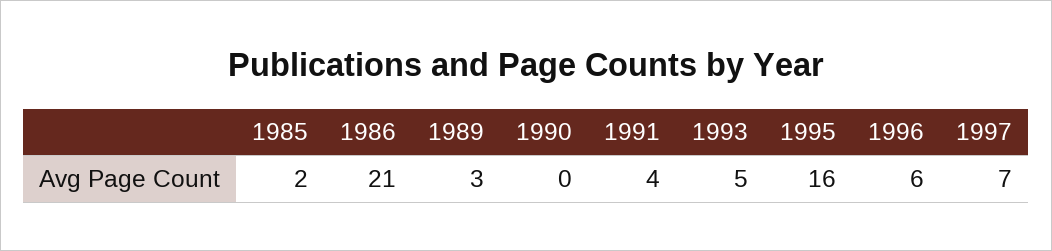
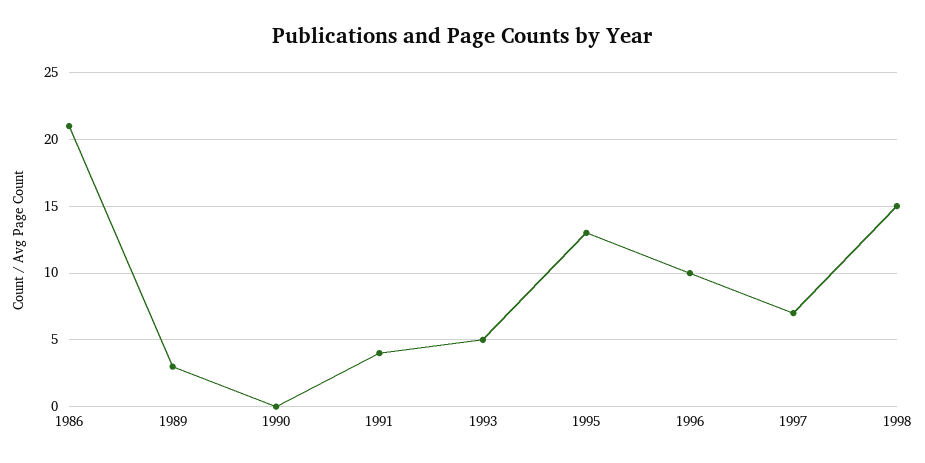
1985: 2 -> none
1995: 16 -> 13
1996: 6 -> 10
1998: none -> 15

